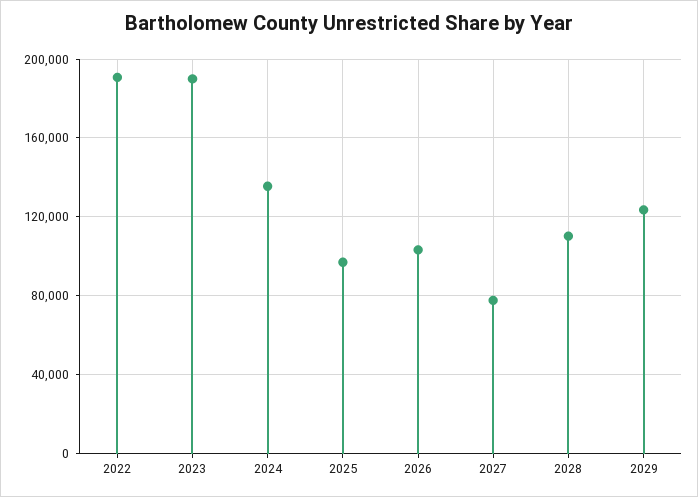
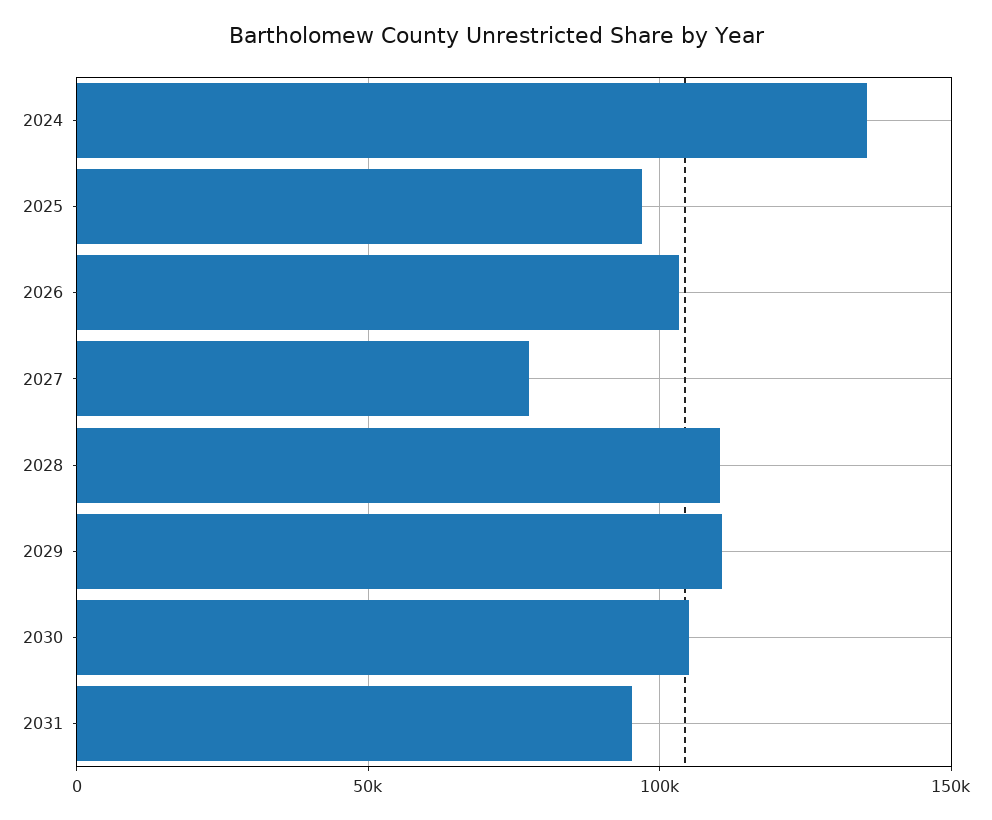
2022: 190000 -> none
2023: 190000 -> none
2029: 125000 -> 110000
2030: none -> 105000
2031: none -> 95000

